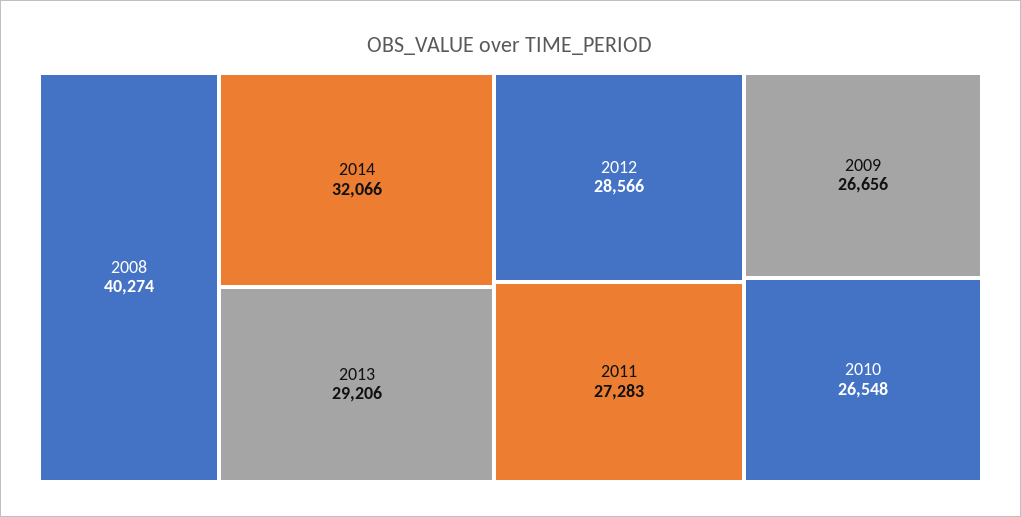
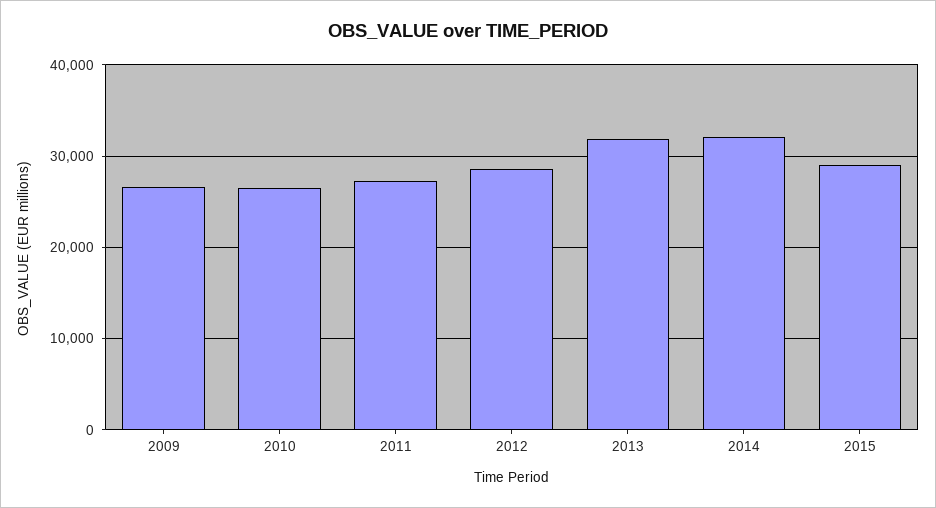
2008: 40274 -> none
2013: 29206 -> 32000
2015: none -> 29000

